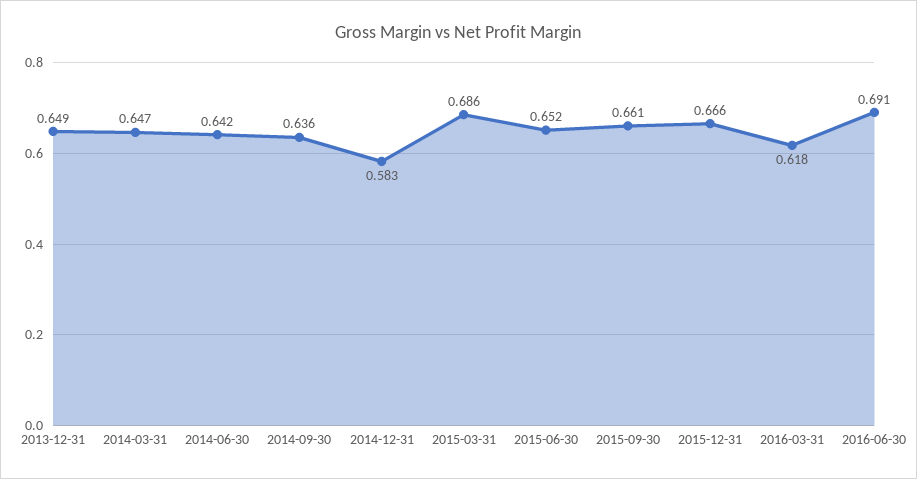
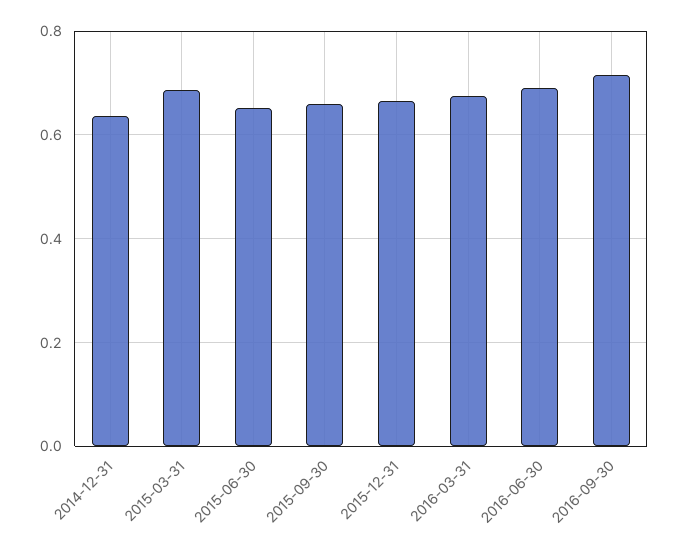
2013-12-31: 0.649 -> none
2014-03-31: 0.647 -> none
2014-06-30: 0.642 -> none
2014-09-30: 0.636 -> none
2014-12-31: 0.583 -> 0.64
2016-03-31: 0.618 -> 0.68
2016-09-30: none -> 0.72

